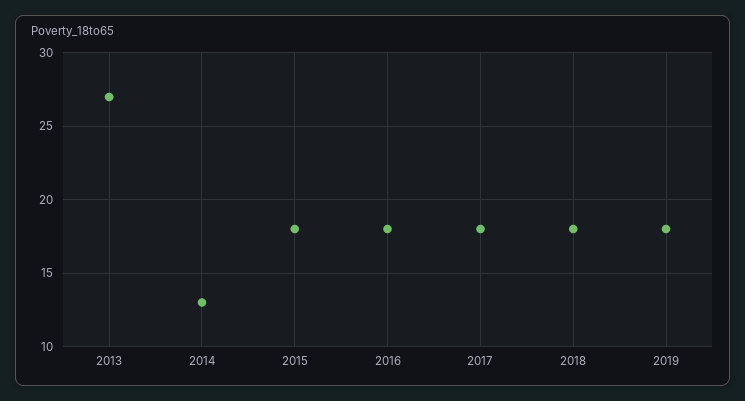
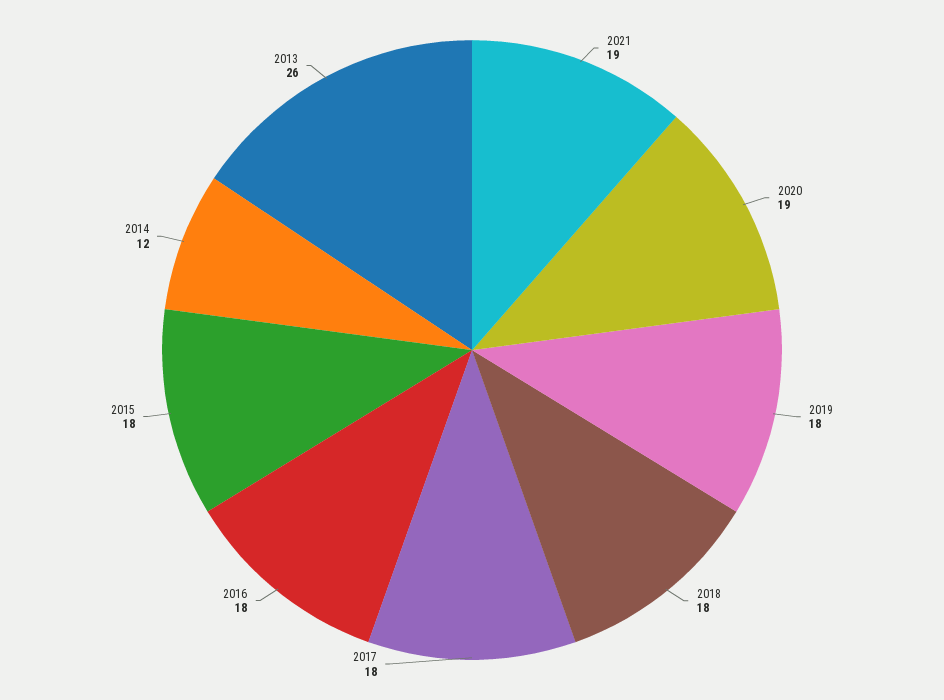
2013: 27 -> 26
2014: 13 -> 12
2021: none -> 19
2020: none -> 19

